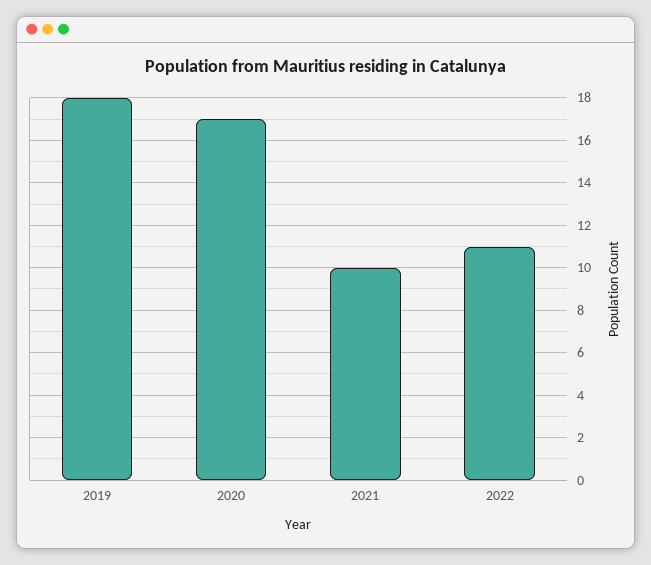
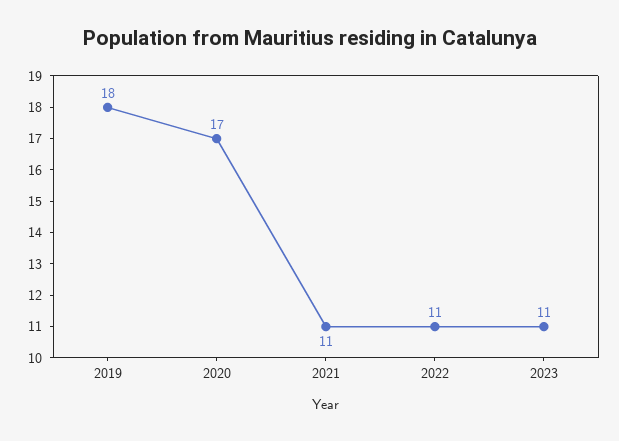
2021: 10 -> 11
2023: none -> 11

